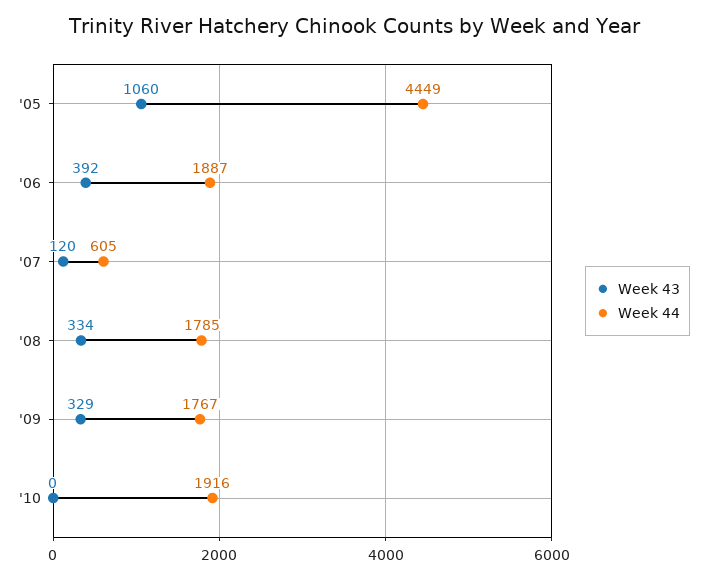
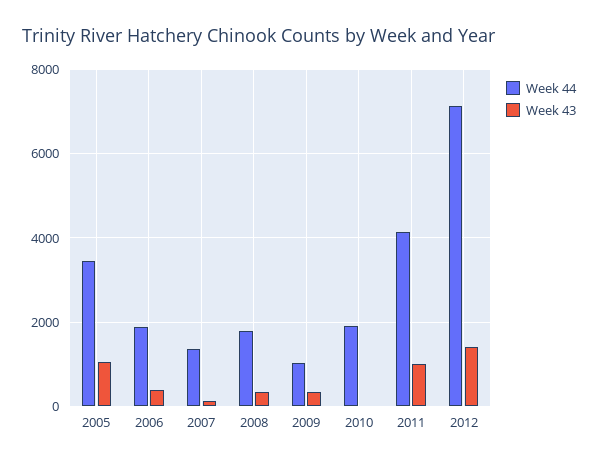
Week 44, '05: 4449 -> 3400
Week 44, '07: 605 -> 1400
Week 44, '09: 1767 -> 1000
Week 44, 2011: none -> 4200
Week 43, 2011: none -> 1000
Week 44, 2012: none -> 7200
Week 43, 2012: none -> 1400

